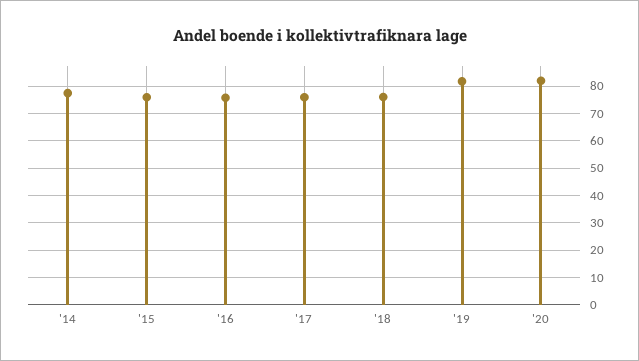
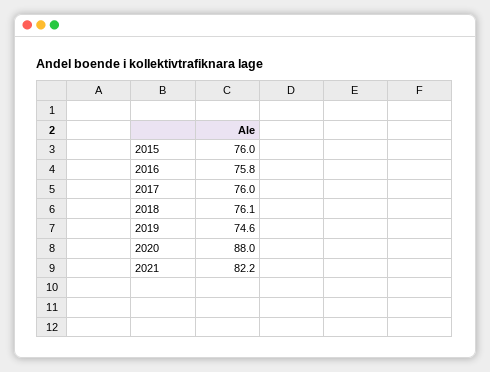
'14: 77.5 -> none
'19: 82.5 -> 74.6
'20: 82.5 -> 88
2021: none -> 82.2

